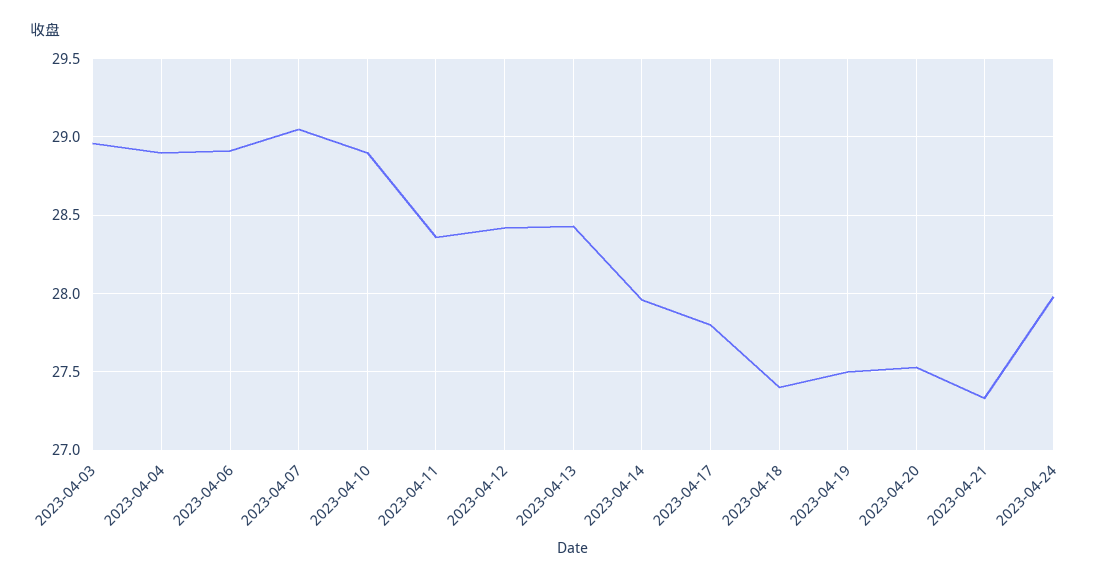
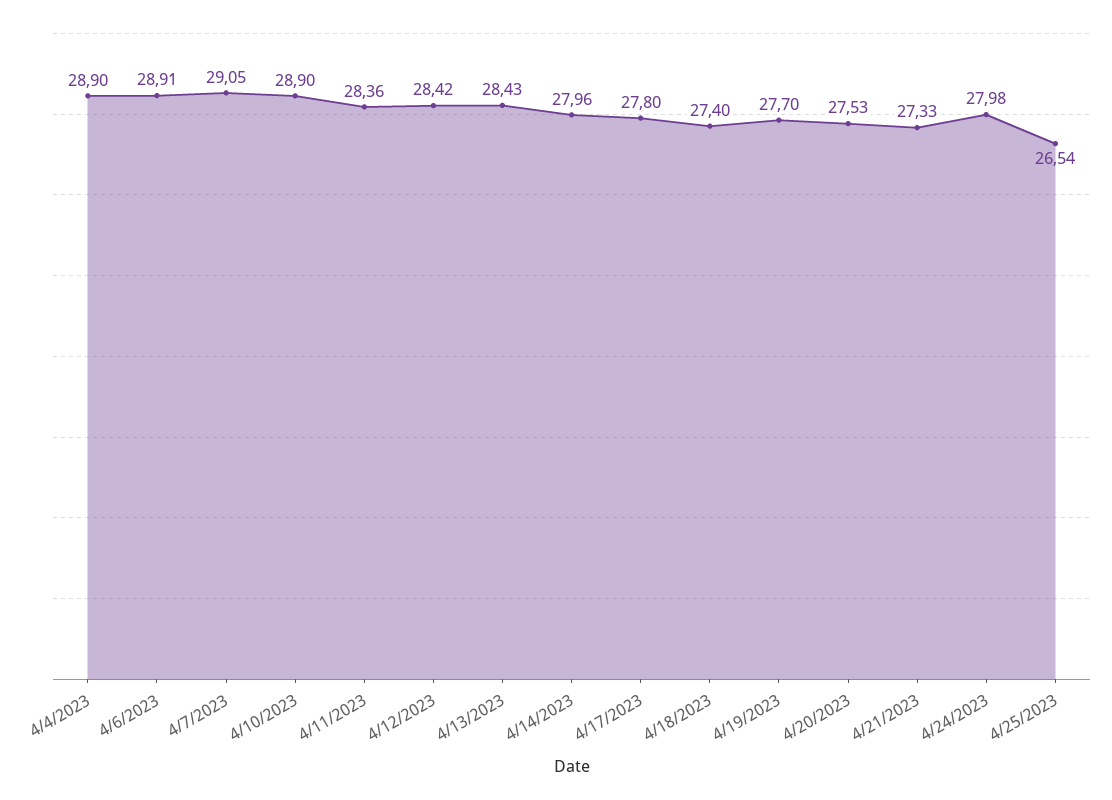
2023-04-03: 28.95 -> none
2023-04-19: 27.5 -> 27.7
4/25/2023: none -> 26.54

